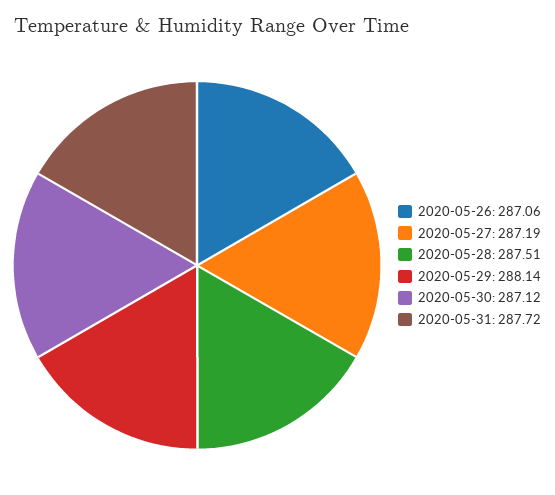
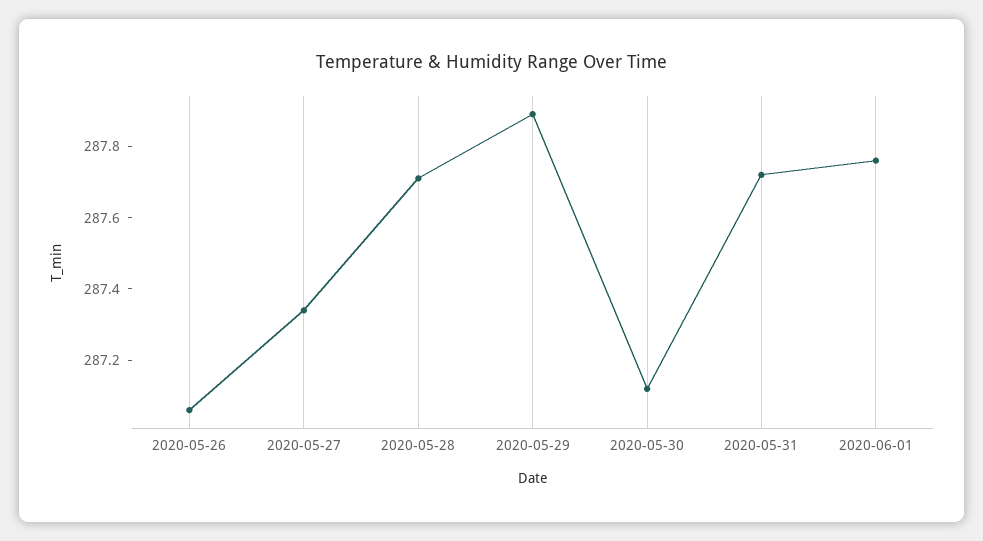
2020-05-27: 287.19 -> 287.35
2020-05-28: 287.51 -> 287.7
2020-05-29: 288.14 -> 287.9
2020-06-01: none -> 287.75

